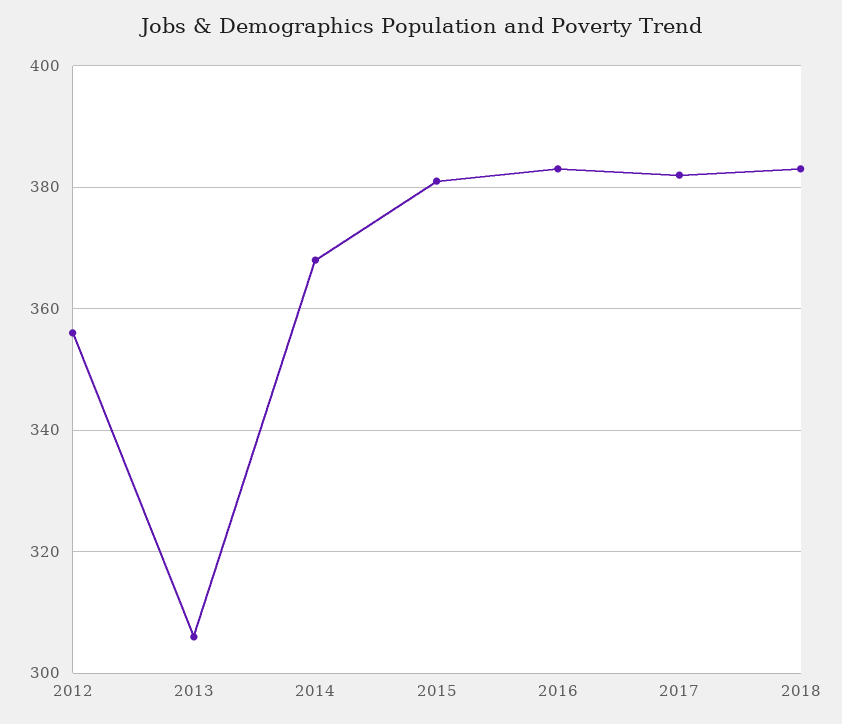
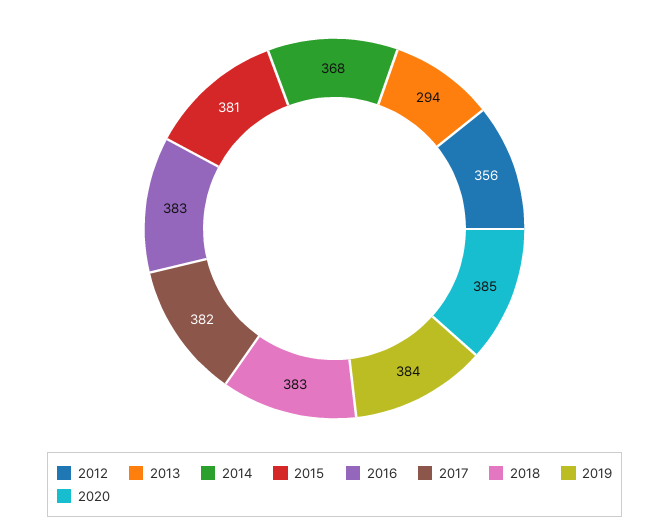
2013: 305 -> 294
2019: none -> 384
2020: none -> 385

